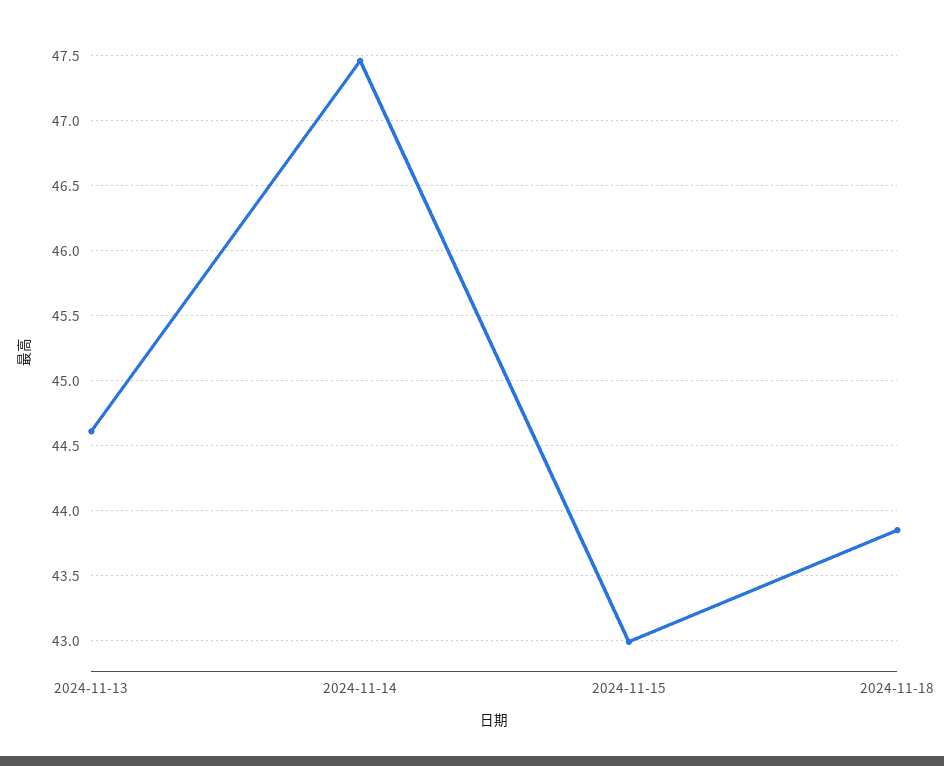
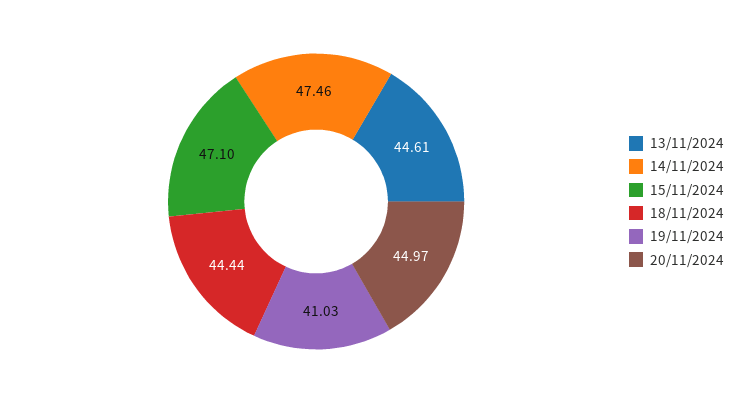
2024-11-15: 43 -> 47.1
2024-11-18: 43.85 -> 44.44
19/11/2024: none -> 41.03
20/11/2024: none -> 44.97

